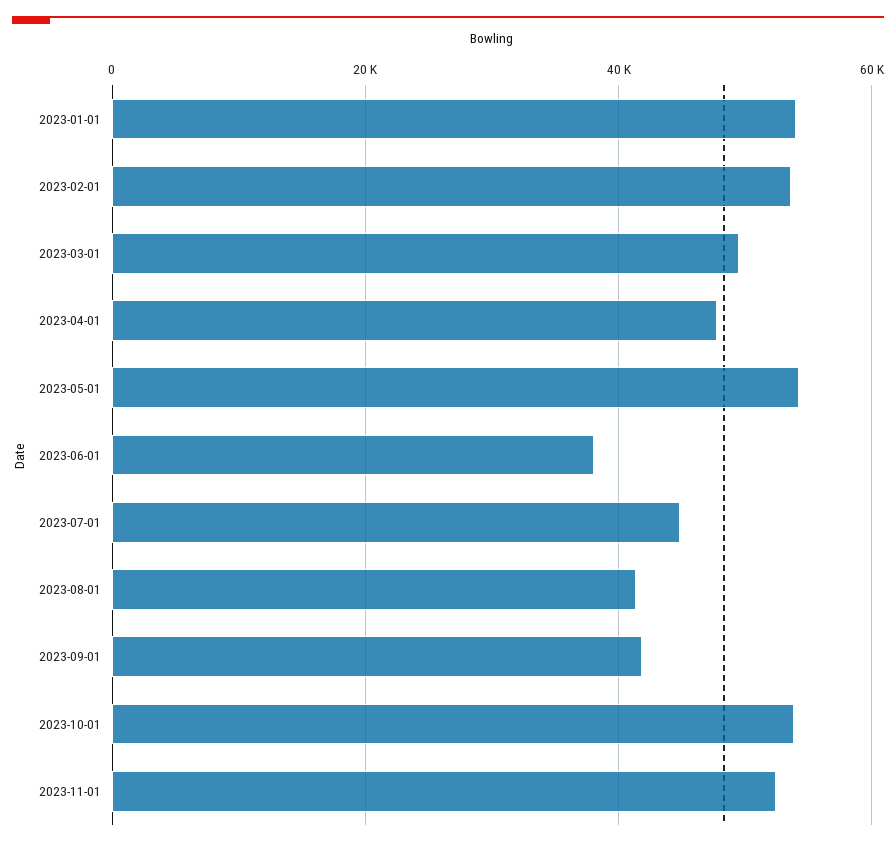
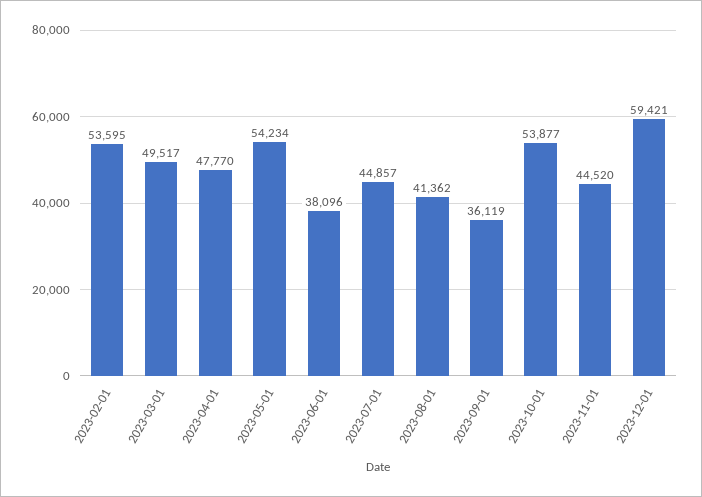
2023-01-01: 54000 -> none
2023-09-01: 42000 -> 36119
2023-11-01: 52000 -> 44520
2023-12-01: none -> 59421

